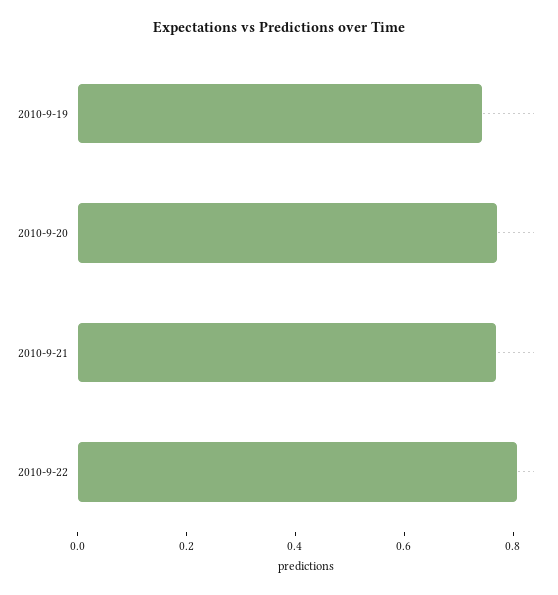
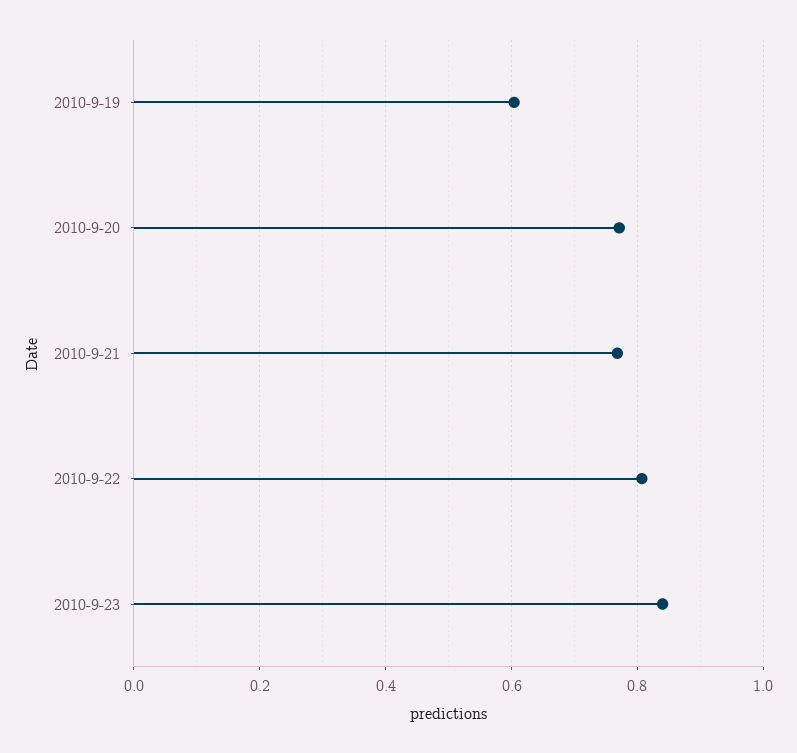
2010-9-19: 0.75 -> 0.6
2010-9-23: none -> 0.84

